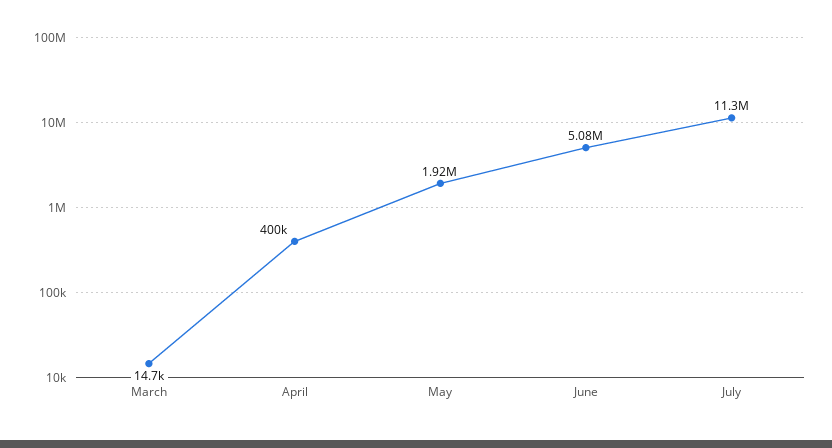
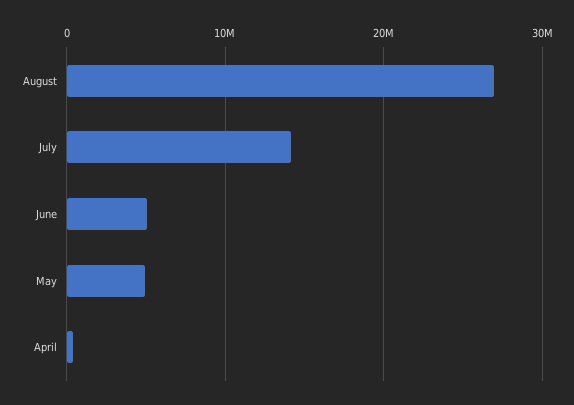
March: 14700 -> none
May: 1920000 -> 5000000
July: 11300000 -> 14000000
August: none -> 27000000

